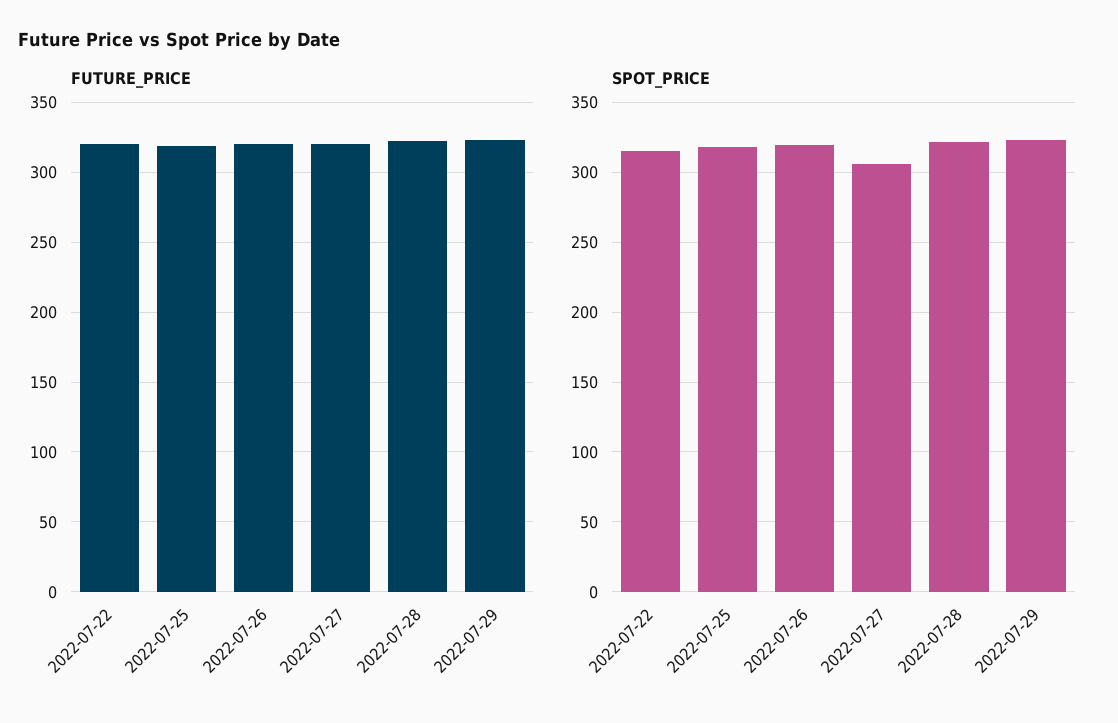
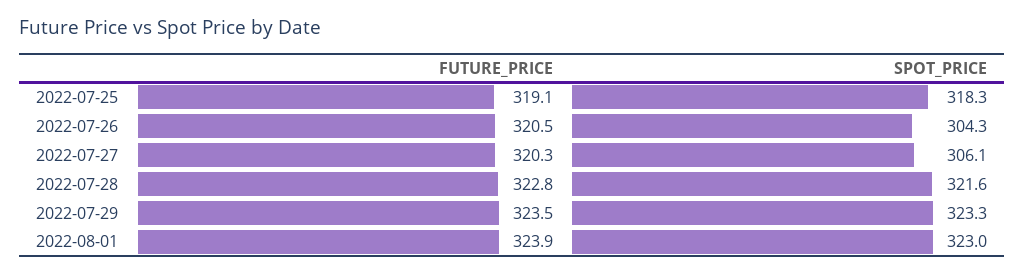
FUTURE_PRICE, 2022-07-22: 320 -> none
SPOT_PRICE, 2022-07-22: 315 -> none
SPOT_PRICE, 2022-07-26: 320 -> 304.3
FUTURE_PRICE, 2022-08-01: none -> 323.9
SPOT_PRICE, 2022-08-01: none -> 323

